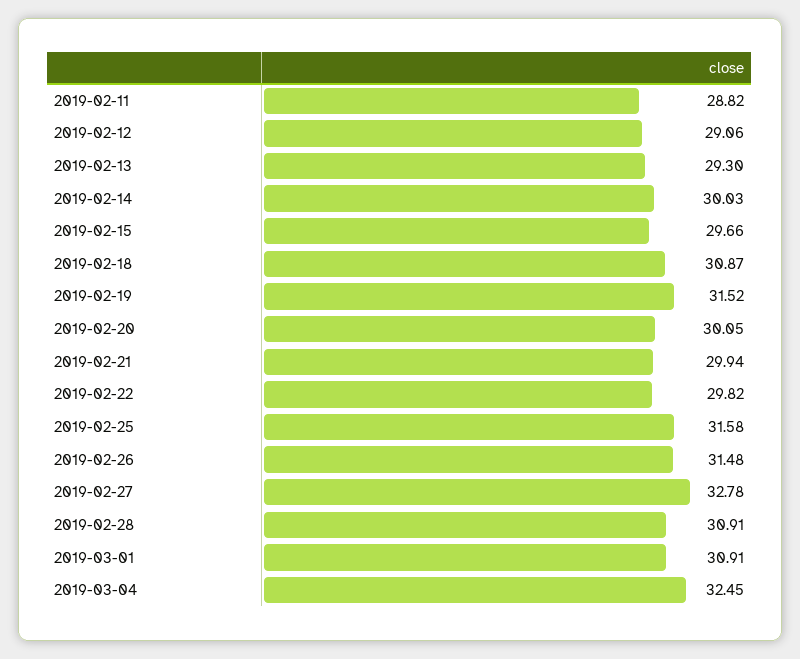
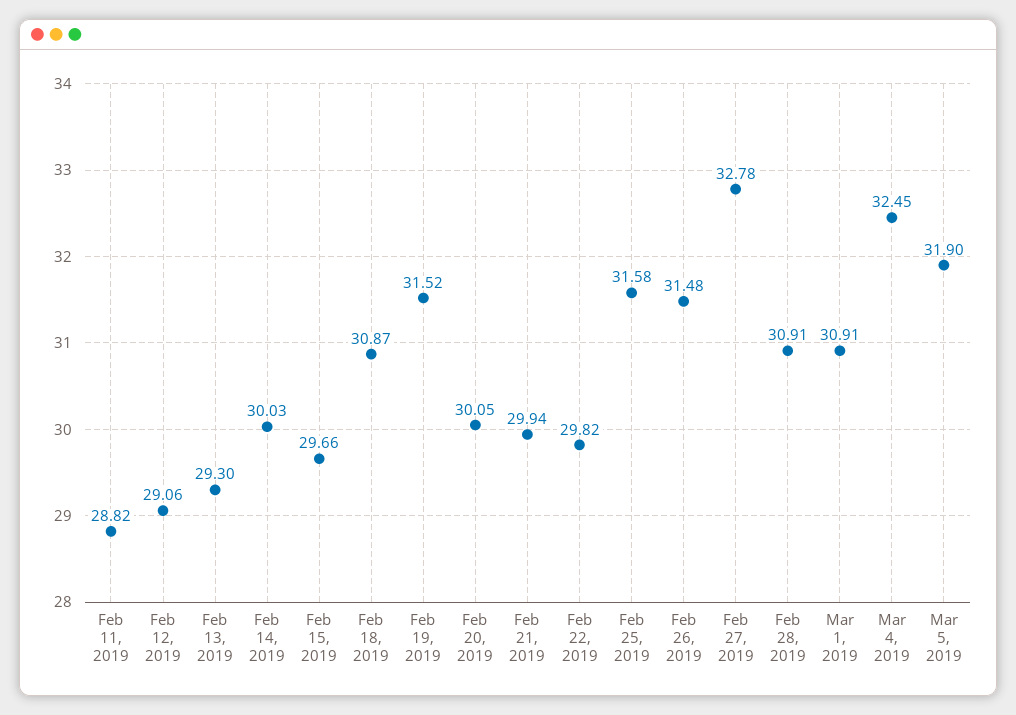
Mar 5, 2019: none -> 31.9

